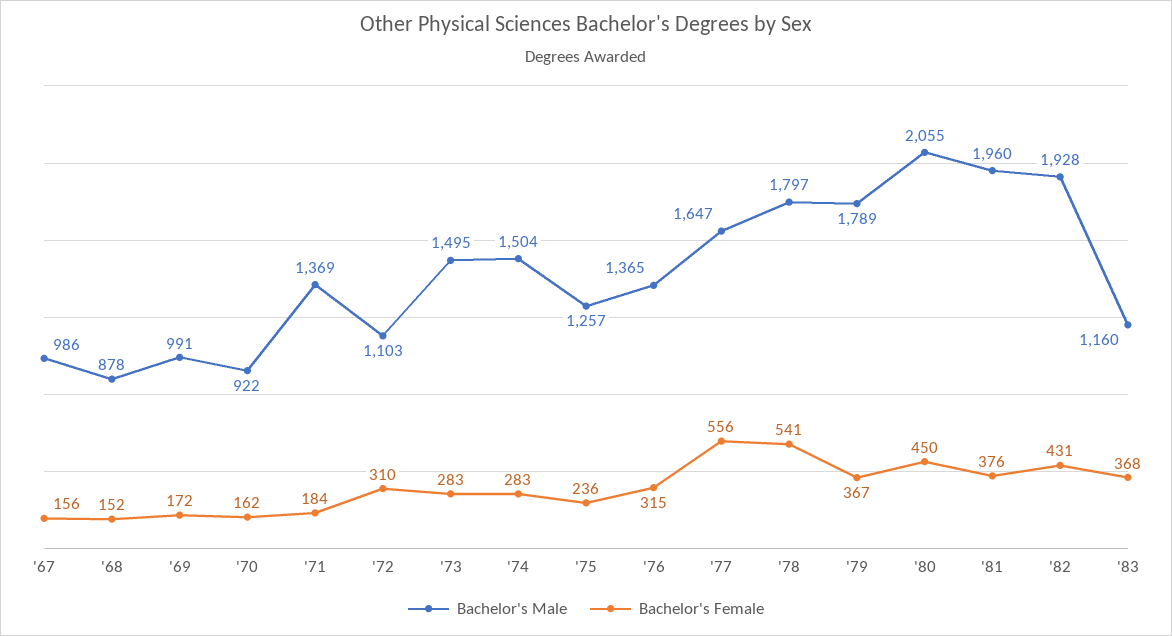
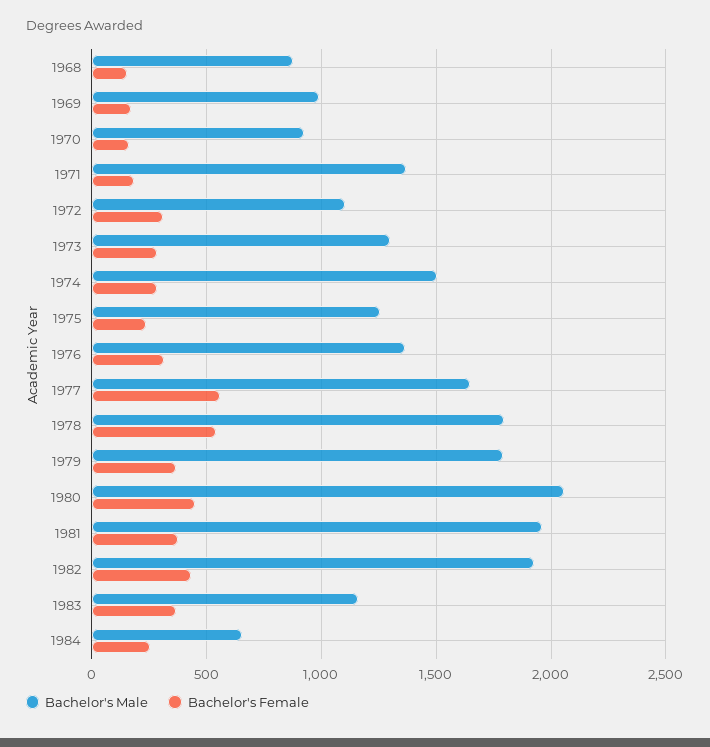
Bachelor's Male, '67: 986 -> none
Bachelor's Female, '67: 156 -> none
Bachelor's Male, '73: 1495 -> 1300
Bachelor's Male, 1984: none -> 650
Bachelor's Female, 1984: none -> 250

